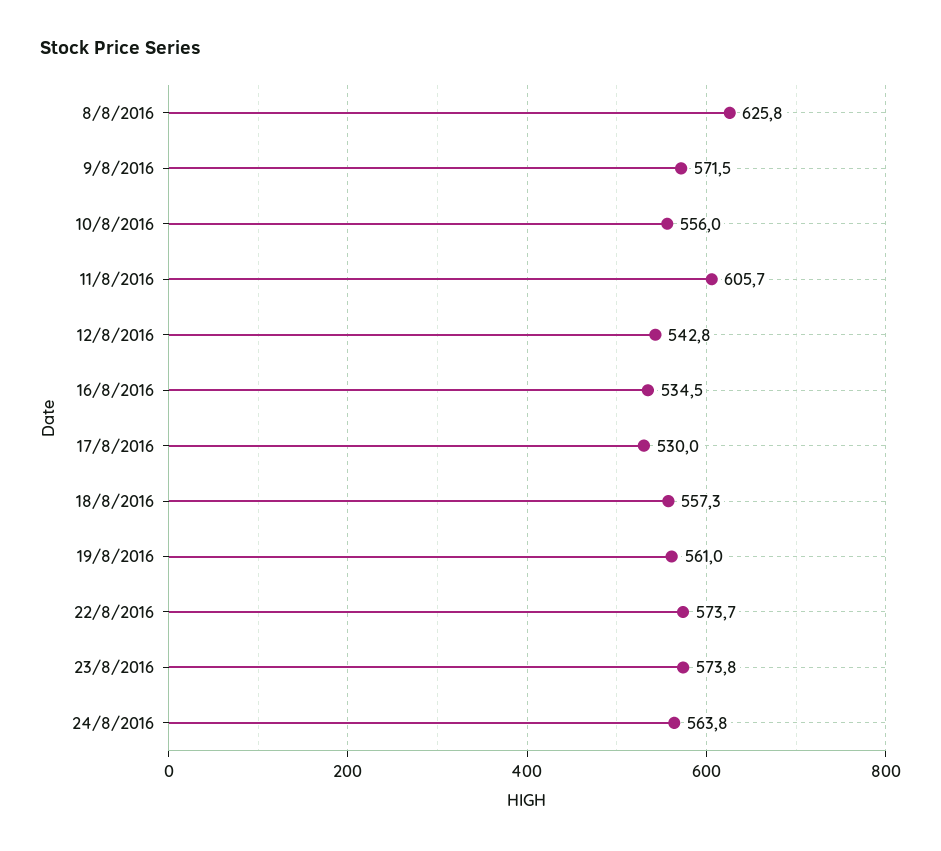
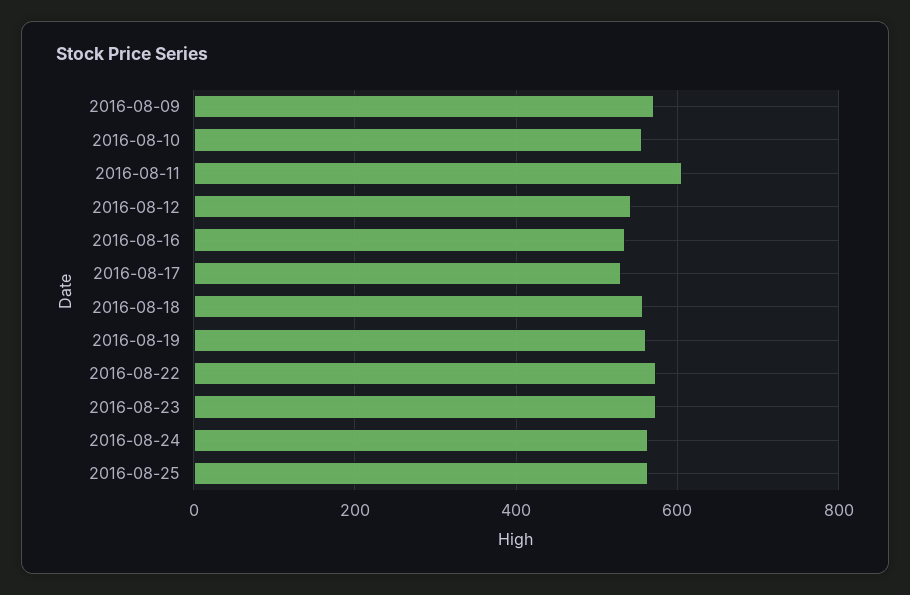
8/8/2016: 625.8 -> none
2016-08-25: none -> 560

